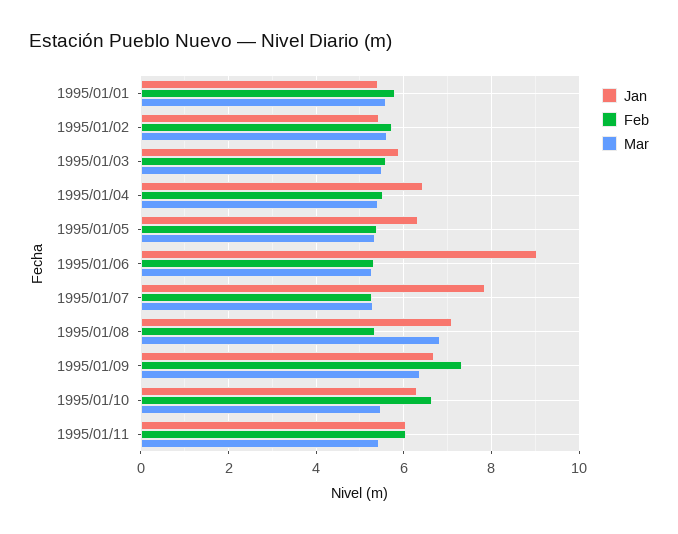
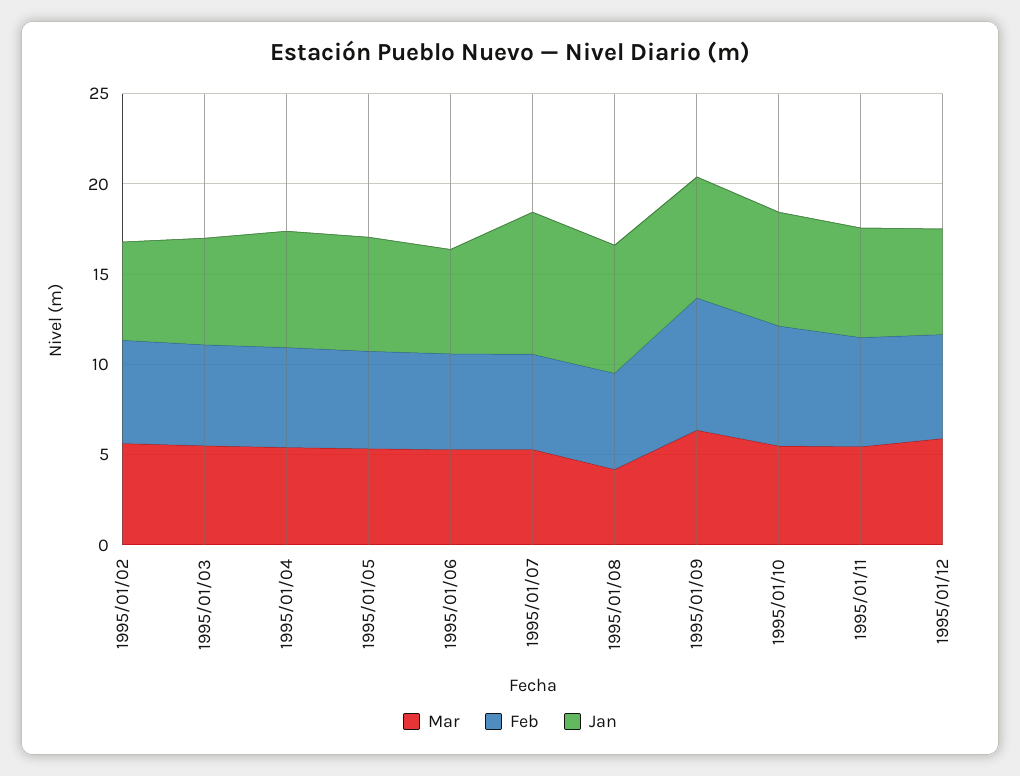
Jan, 1995/01/01: 5.4 -> none
Feb, 1995/01/01: 5.8 -> none
Mar, 1995/01/01: 5.6 -> none
Jan, 1995/01/06: 9 -> 6
Mar, 1995/01/08: 6.8 -> 4
Mar, 1995/01/12: none -> 6
Feb, 1995/01/12: none -> 6
Jan, 1995/01/12: none -> 6

